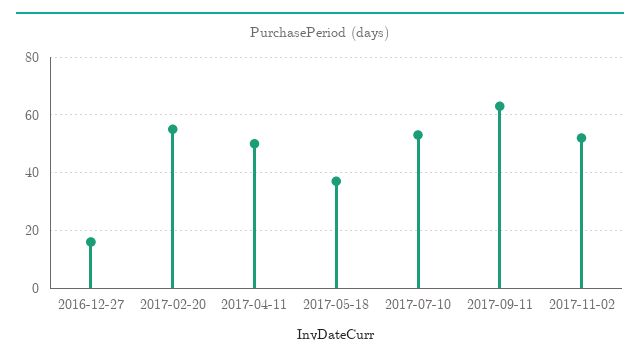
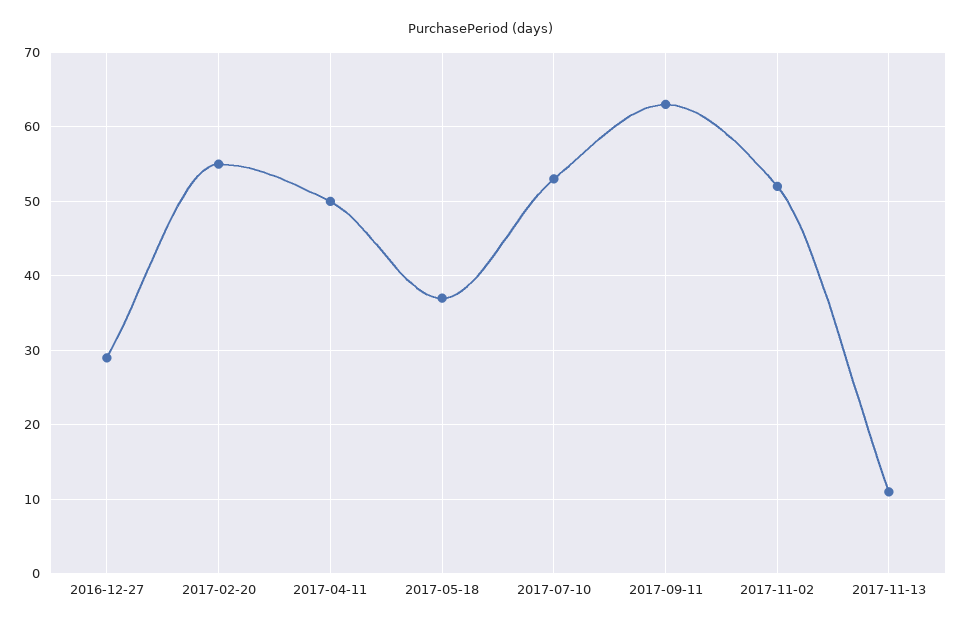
2016-12-27: 15 -> 29
2017-11-13: none -> 11

